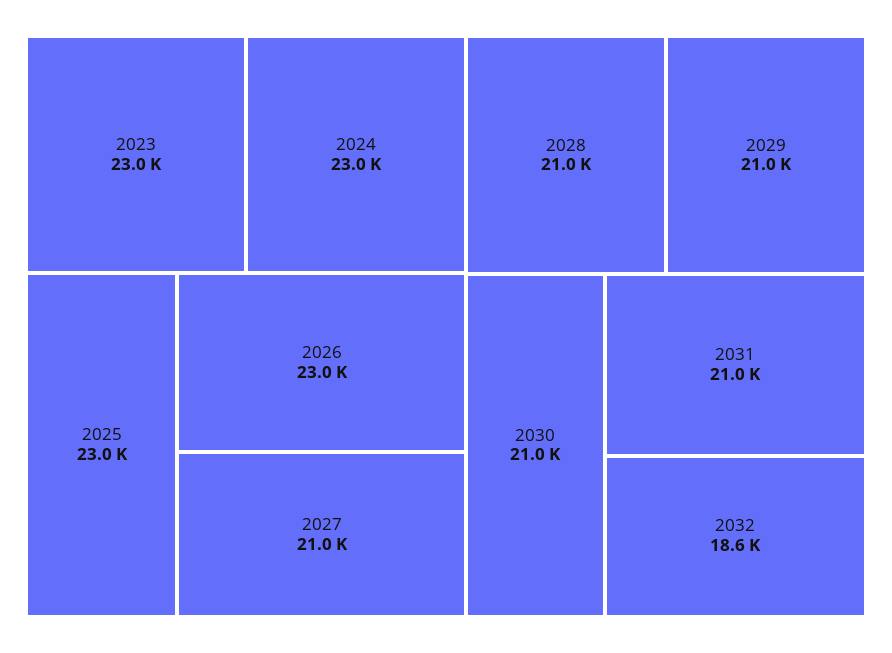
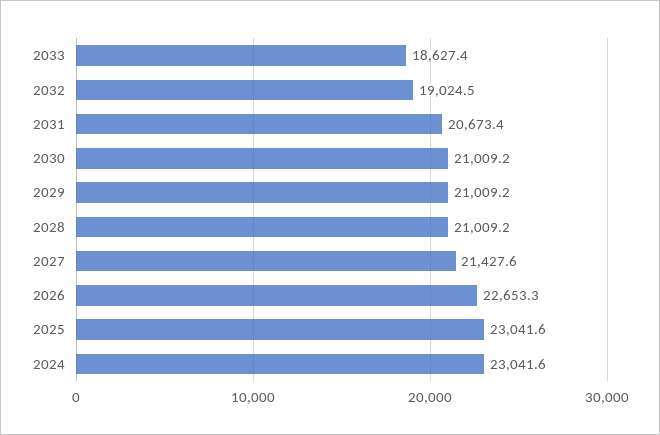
2023: 23000 -> none
2026: 23000 -> 22653.3
2027: 21000 -> 21427.6
2031: 21000 -> 20673.4
2032: 18600 -> 19024.5
2033: none -> 18627.4

